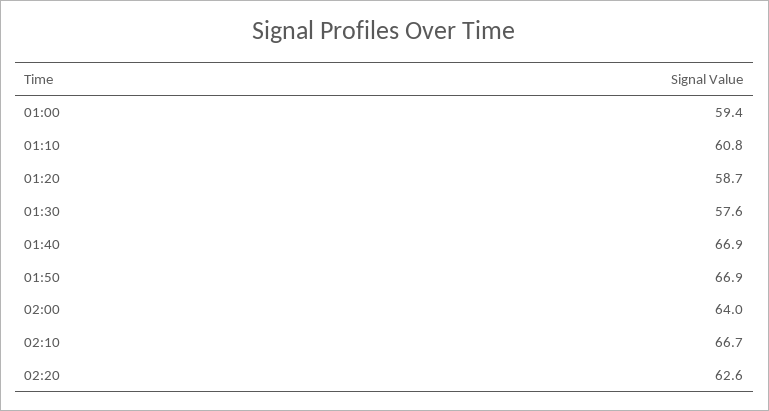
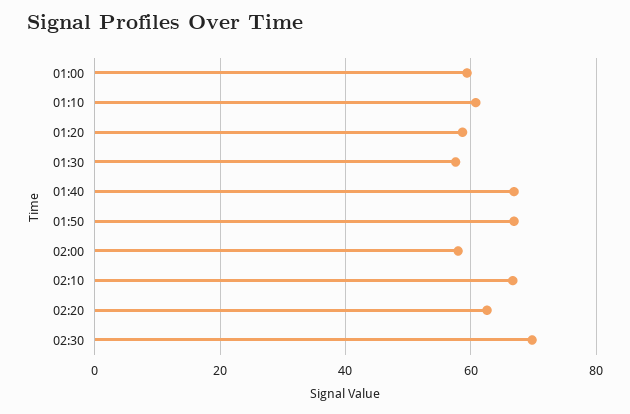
02:00: 64 -> 58
02:30: none -> 70

